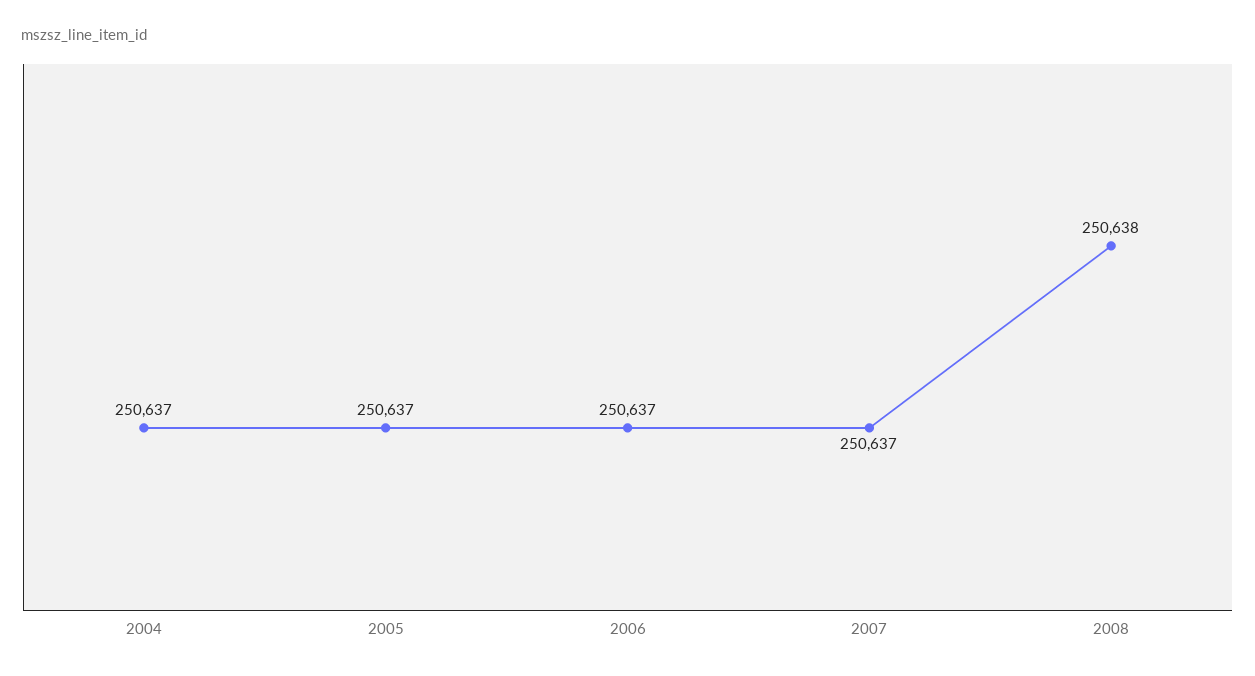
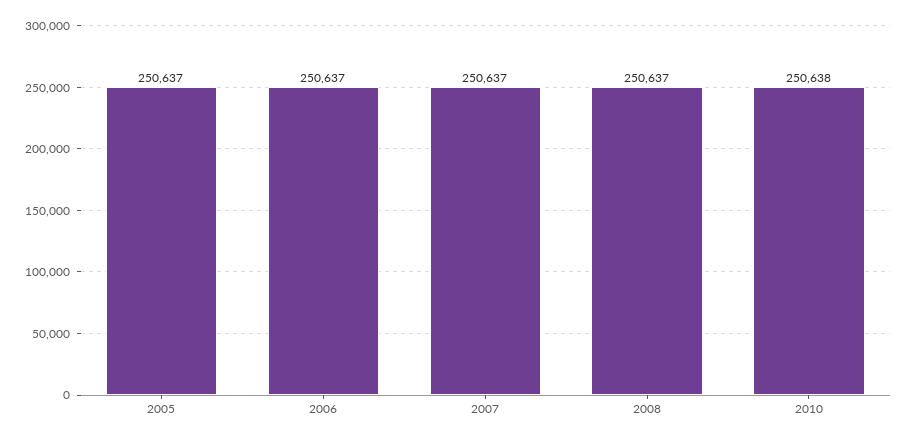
2004: 250637 -> none
2008: 250638 -> 250637
2010: none -> 250638

